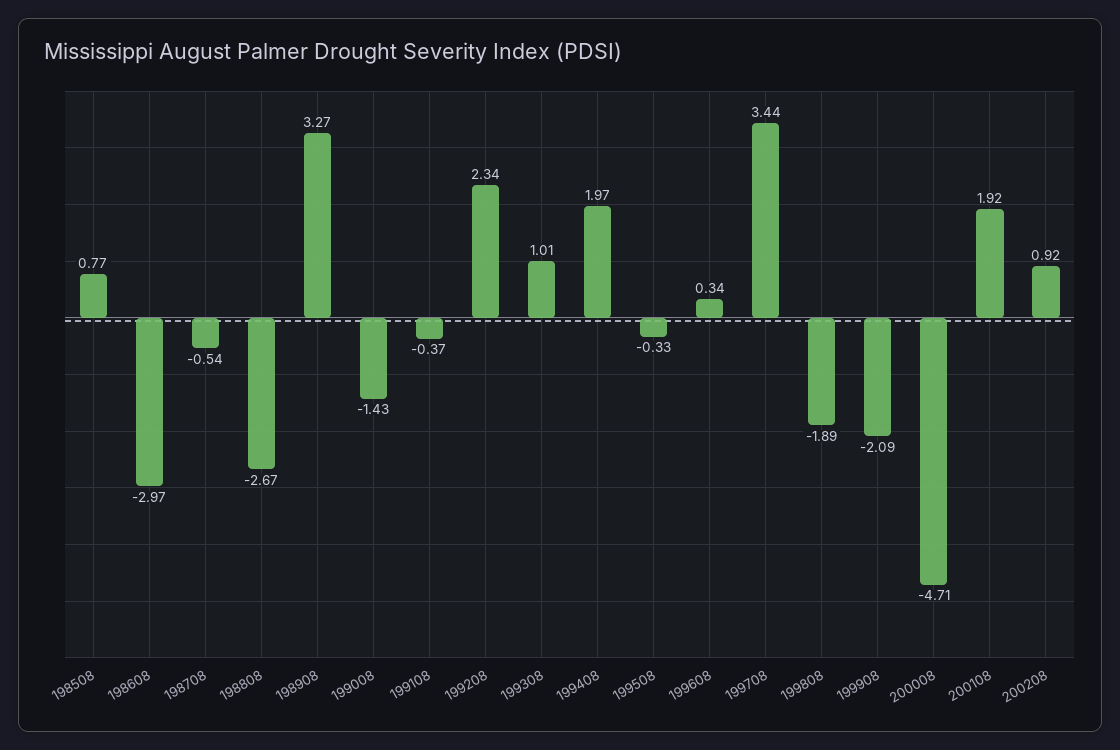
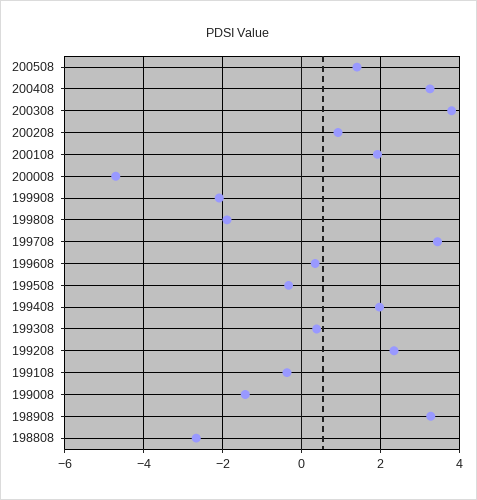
198508: 0.77 -> none
198608: -2.97 -> none
198708: -0.54 -> none
199308: 1.01 -> 0.4
200508: none -> 1.4
200408: none -> 3.2
200308: none -> 3.8

